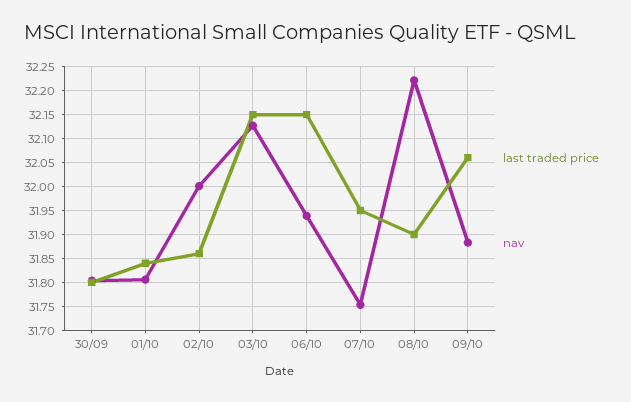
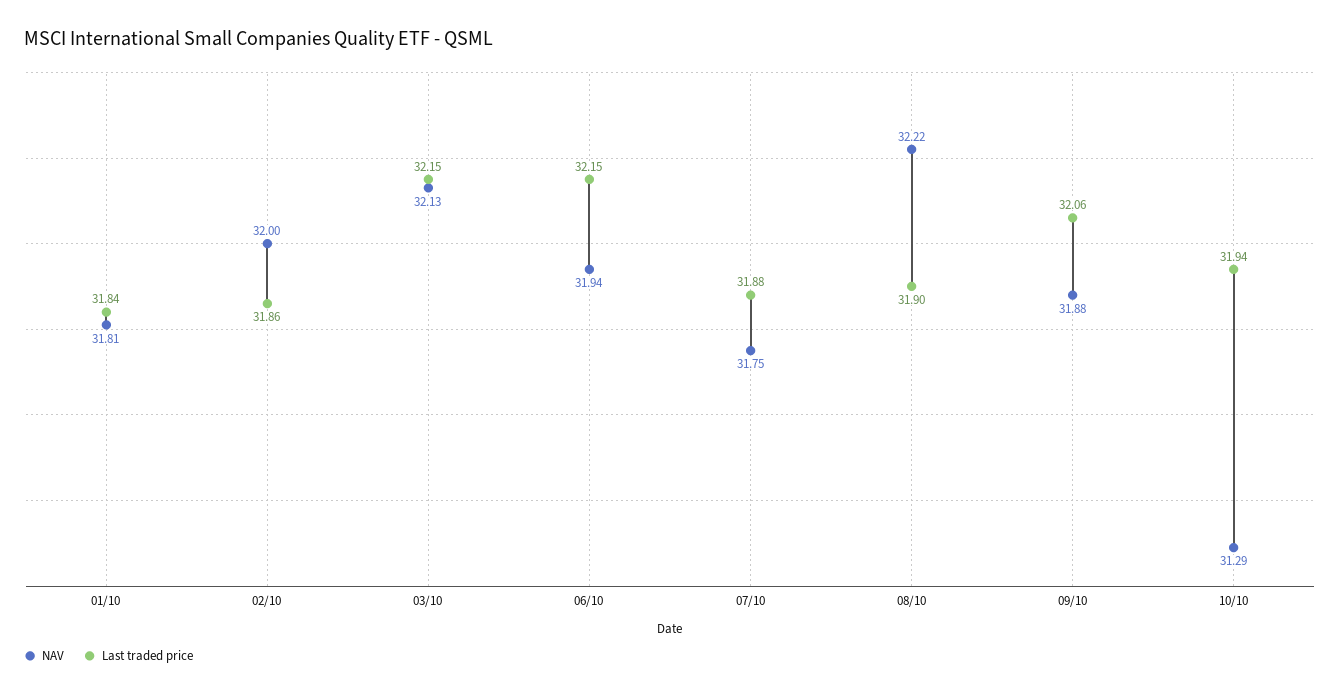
last traded price, 30/09: 31.8 -> none
nav, 30/09: 31.8 -> none
last traded price, 07/10: 31.95 -> 31.88
nav, 10/10: none -> 31.29
last traded price, 10/10: none -> 31.94

